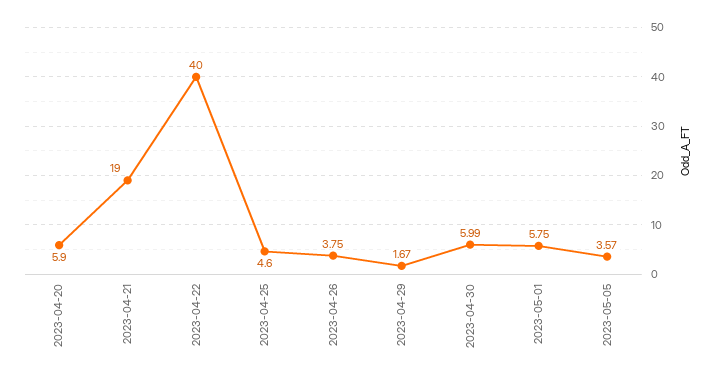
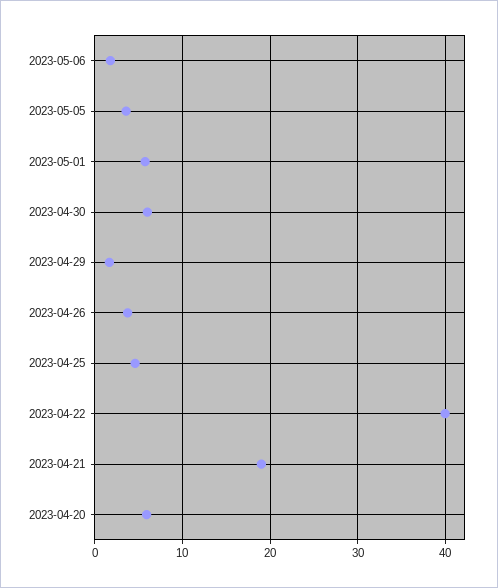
2023-05-06: none -> 2

